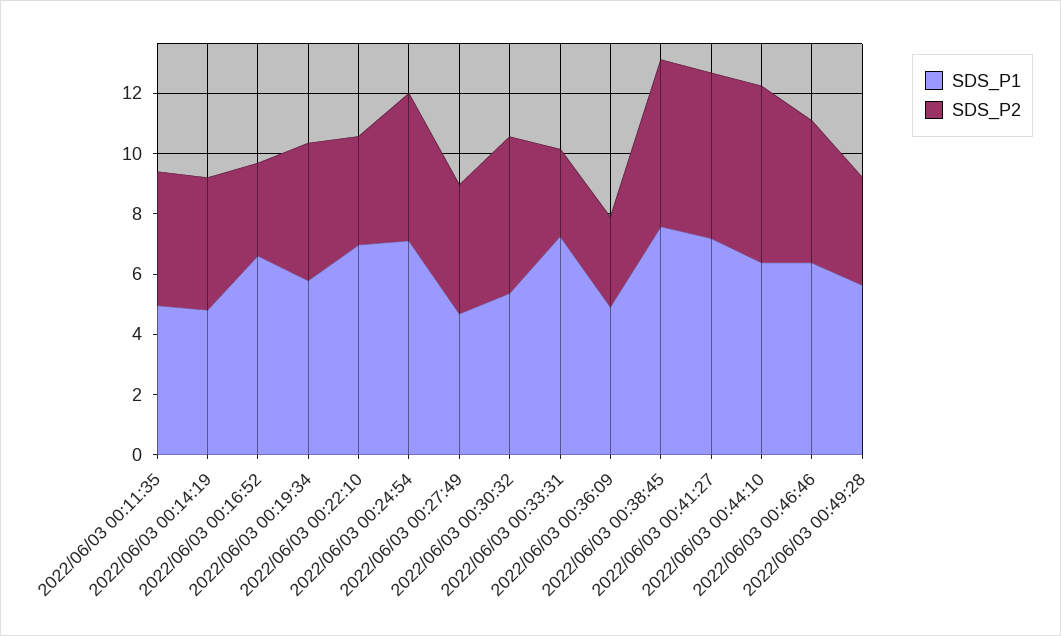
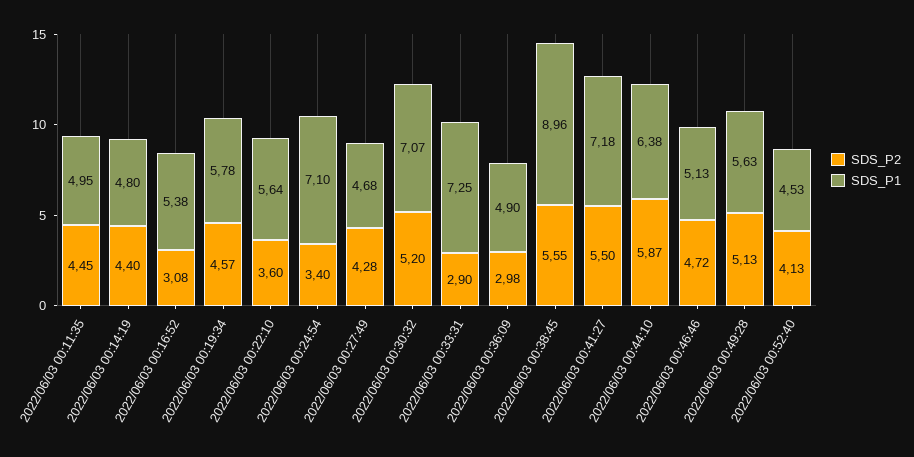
SDS_P1, 2022/06/03 00:16:52: 6.5 -> 5.38
SDS_P1, 2022/06/03 00:22:10: 7 -> 5.64
SDS_P2, 2022/06/03 00:24:54: 5 -> 3.4
SDS_P1, 2022/06/03 00:30:32: 5.5 -> 7.07
SDS_P1, 2022/06/03 00:38:45: 7.5 -> 8.96
SDS_P1, 2022/06/03 00:46:46: 6.5 -> 5.13
SDS_P2, 2022/06/03 00:49:28: 3.5 -> 5.13
SDS_P2, 2022/06/03 00:52:40: none -> 4.13
SDS_P1, 2022/06/03 00:52:40: none -> 4.53

